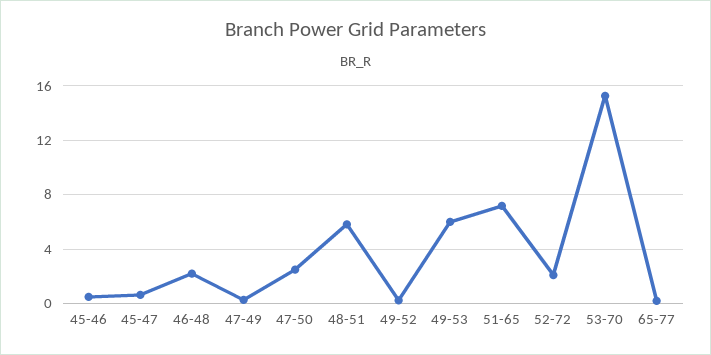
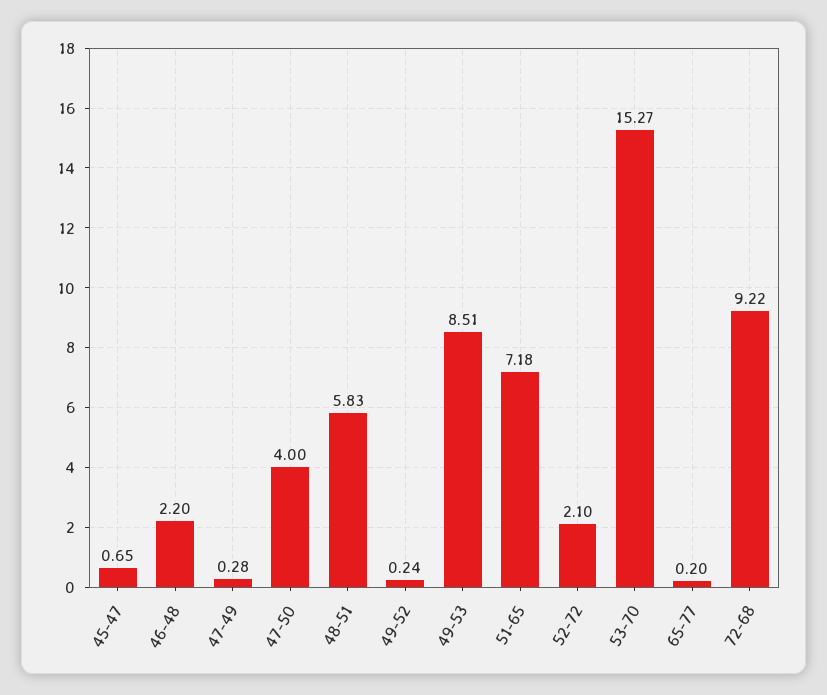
45-46: 0.5 -> none
47-50: 2.5 -> 4
49-53: 6 -> 8.51
72-68: none -> 9.22

